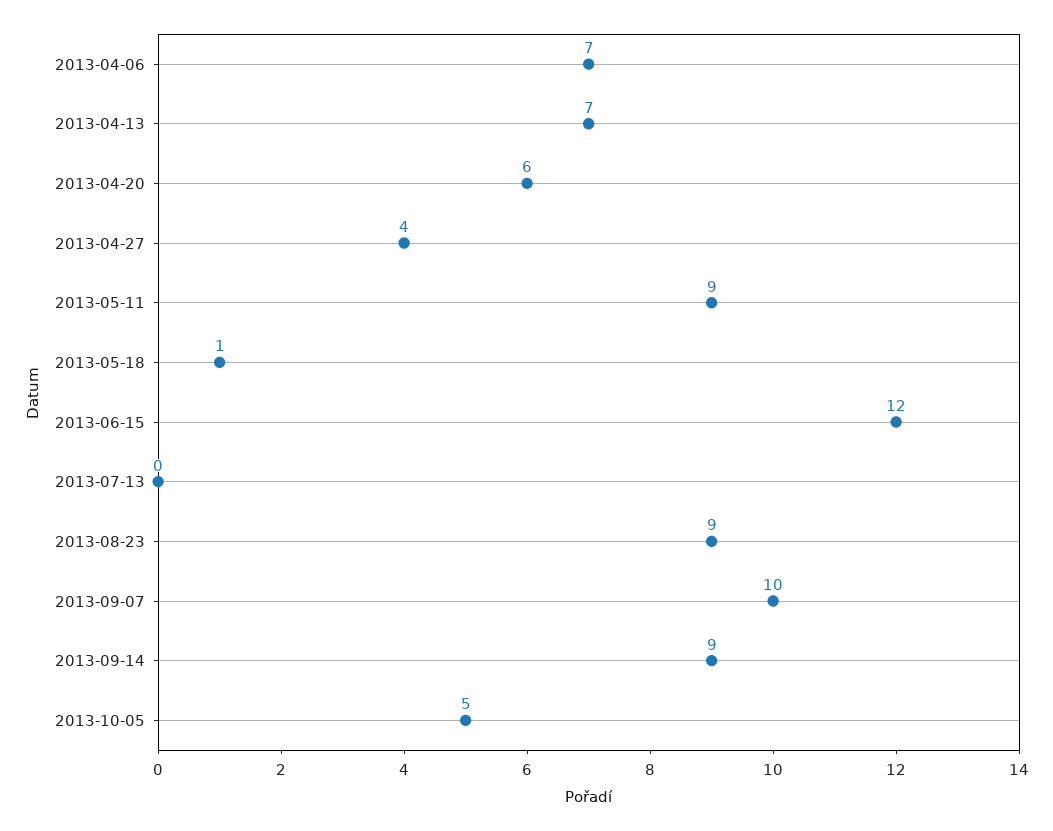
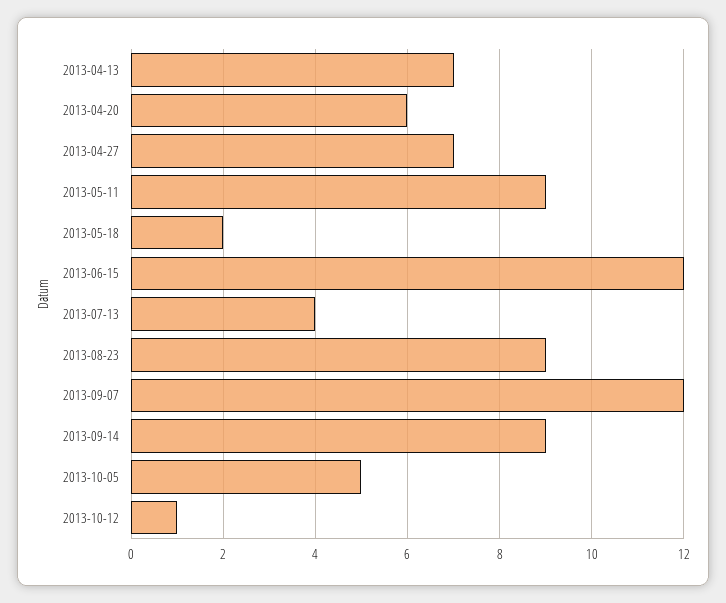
2013-04-06: 7 -> none
2013-04-27: 4 -> 7
2013-05-18: 1 -> 2
2013-07-13: 0 -> 4
2013-09-07: 10 -> 12
2013-10-12: none -> 1

